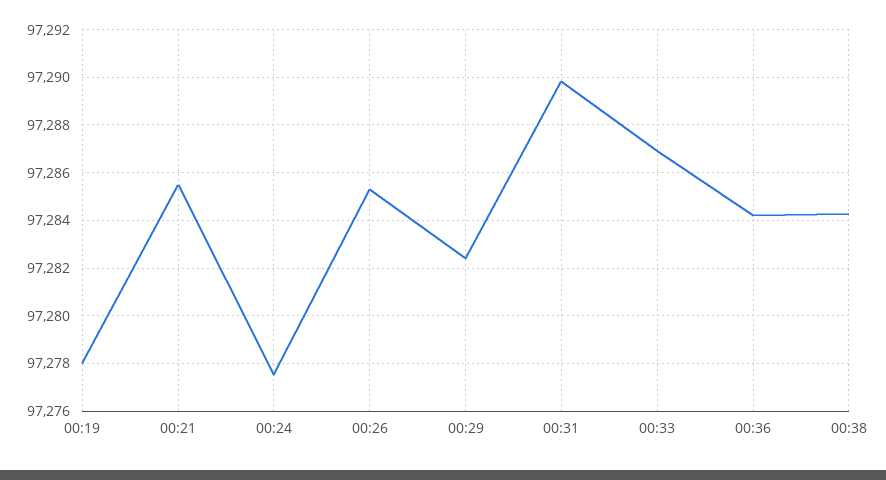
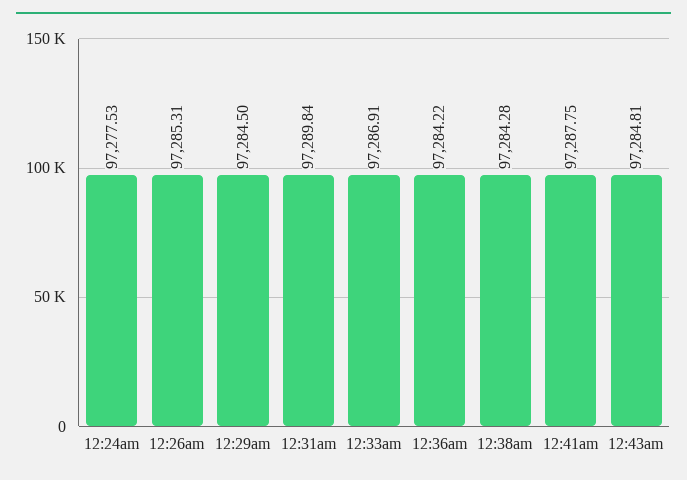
00:19: 97278 -> none
00:21: 97285.5 -> none
00:29: 97282.5 -> 97284.5
12:41am: none -> 97287.75
12:43am: none -> 97284.81

